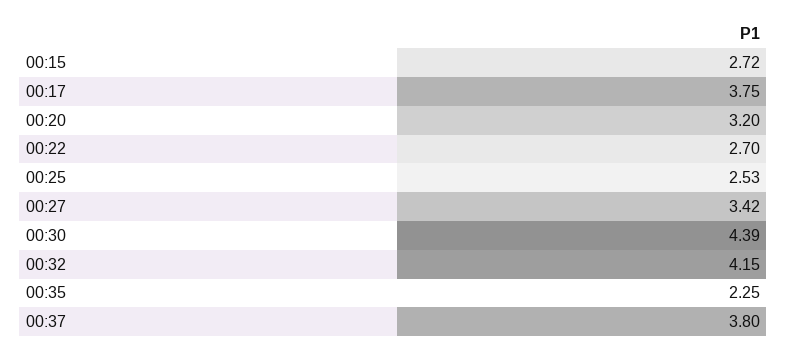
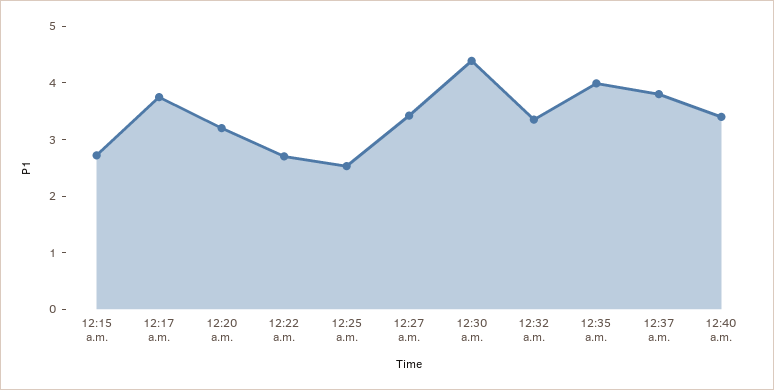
00:32: 4.15 -> 3.4
00:35: 2.25 -> 4
12:40 a.m.: none -> 3.4

